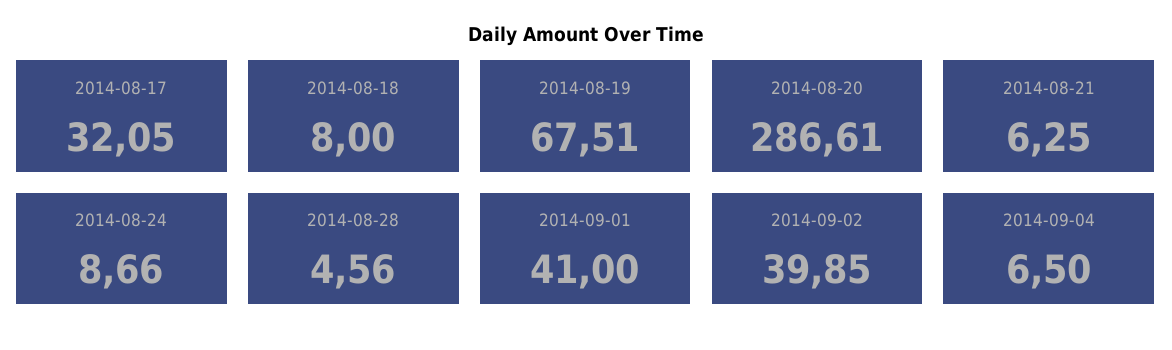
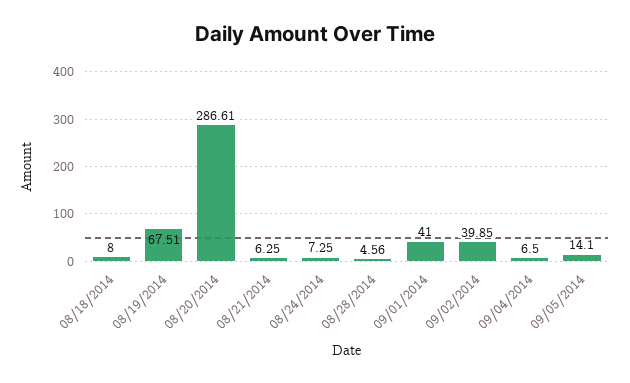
2014-08-17: 32.05 -> none
2014-08-24: 8.66 -> 7.25
09/05/2014: none -> 14.1

